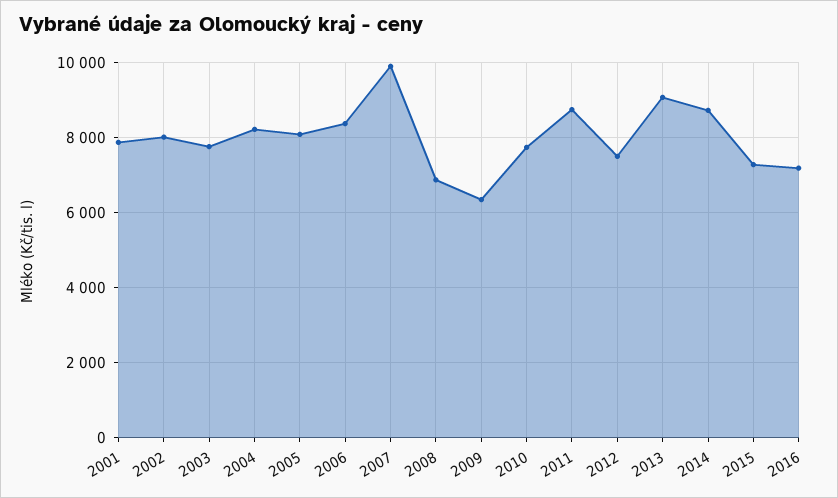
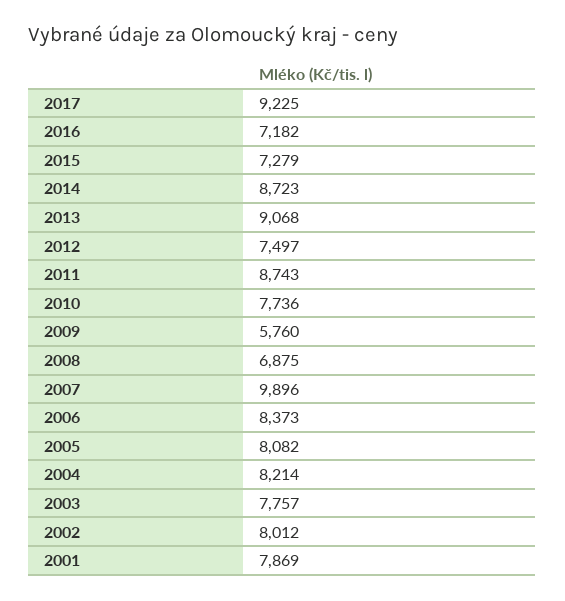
2009: 6400 -> 5760
2017: none -> 9225

